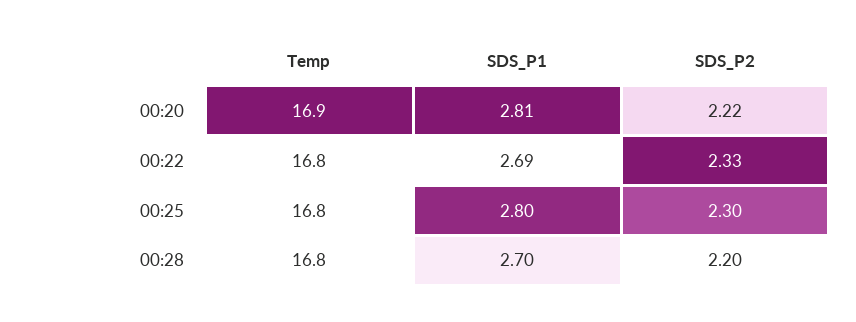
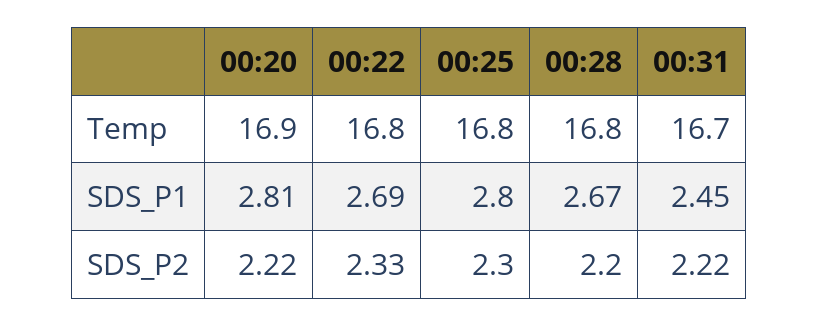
SDS_P1, 00:28: 2.7 -> 2.67
Temp, 00:31: none -> 16.7
SDS_P1, 00:31: none -> 2.45
SDS_P2, 00:31: none -> 2.22

